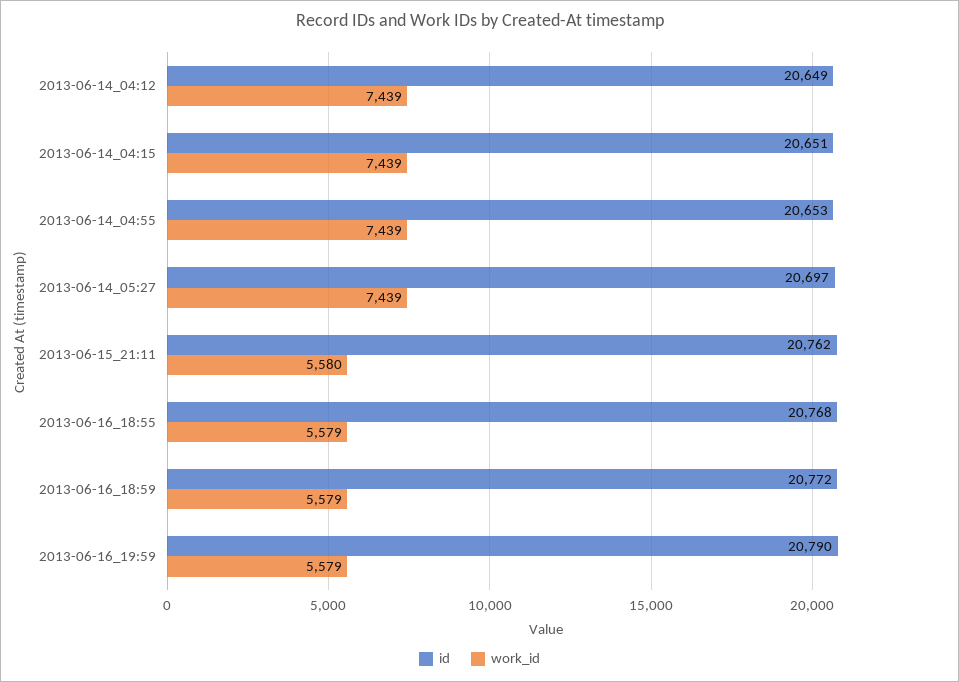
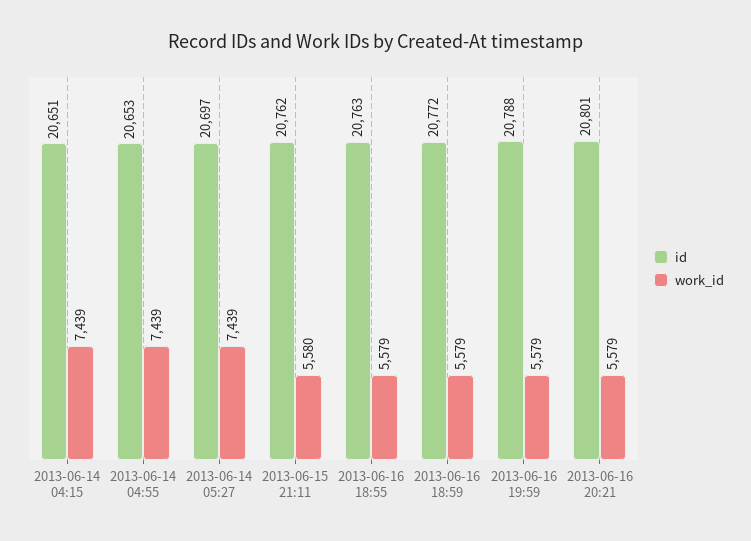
id, 2013-06-14_04:12: 20649 -> none
work_id, 2013-06-14_04:12: 7439 -> none
id, 2013-06-16_18:55: 20768 -> 20763
id, 2013-06-16_19:59: 20790 -> 20788
id, 2013-06-16 20:21: none -> 20801
work_id, 2013-06-16 20:21: none -> 5579

